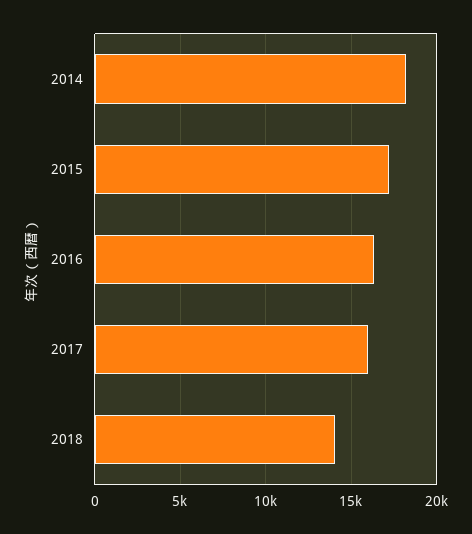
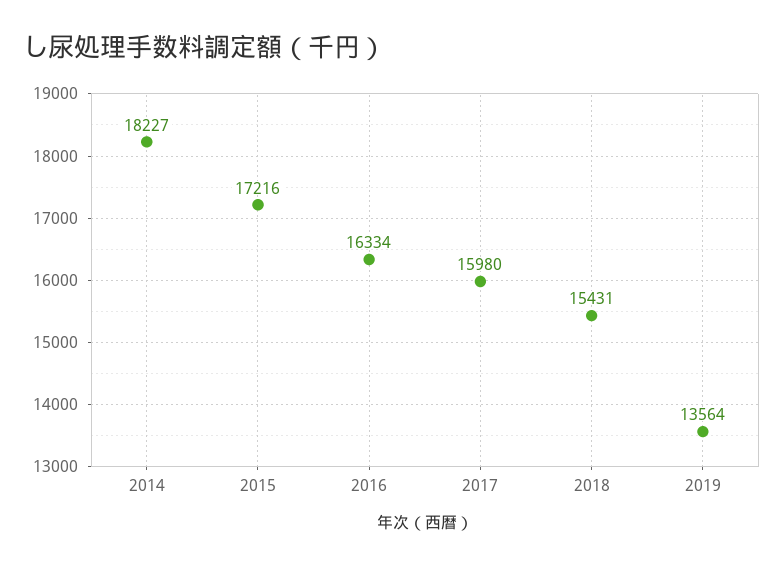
2018: 14000 -> 15431
2019: none -> 13564

